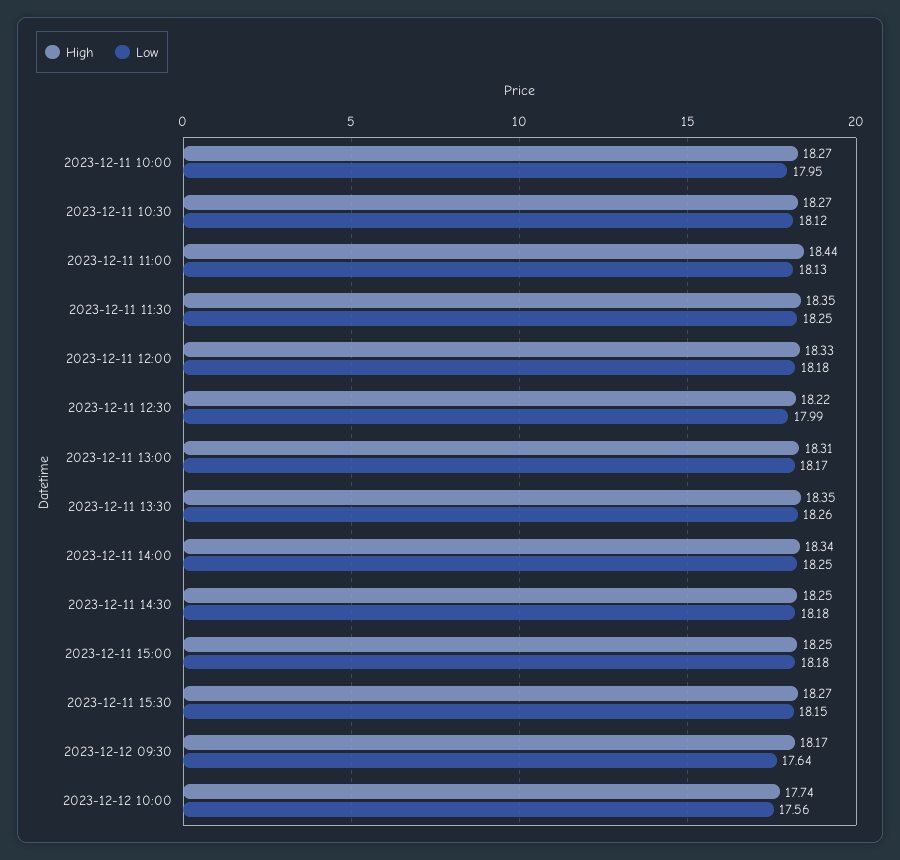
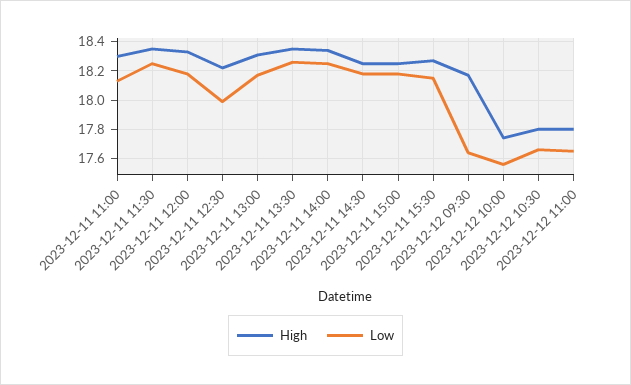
High, 2023-12-11 10:00: 18.27 -> none
Low, 2023-12-11 10:00: 17.95 -> none
High, 2023-12-11 10:30: 18.27 -> none
Low, 2023-12-11 10:30: 18.12 -> none
High, 2023-12-11 11:00: 18.44 -> 18.3
High, 2023-12-12 10:30: none -> 17.8
Low, 2023-12-12 10:30: none -> 17.65
High, 2023-12-12 11:00: none -> 17.8
Low, 2023-12-12 11:00: none -> 17.65

